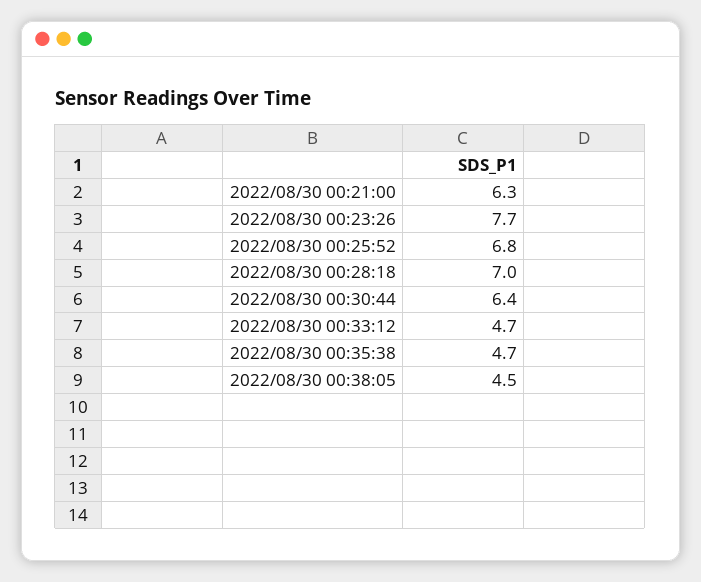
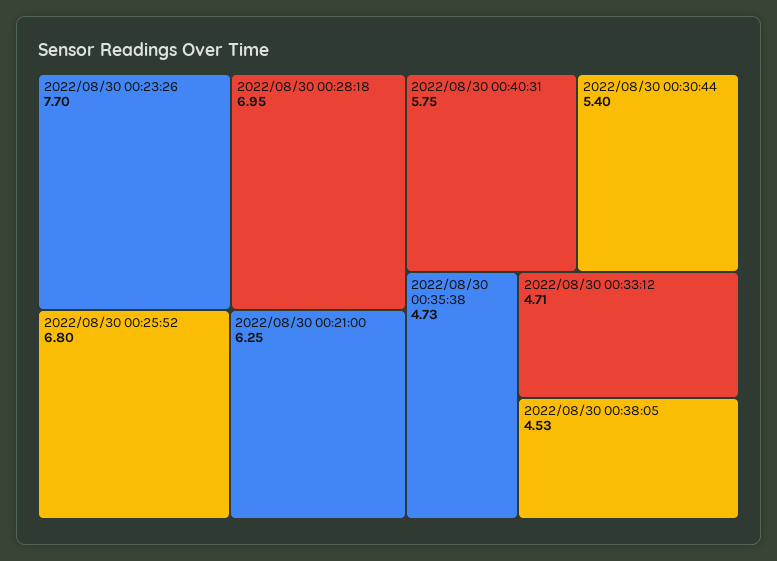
2022/08/30 00:30:44: 6.4 -> 5.4
2022/08/30 00:40:31: none -> 5.75

